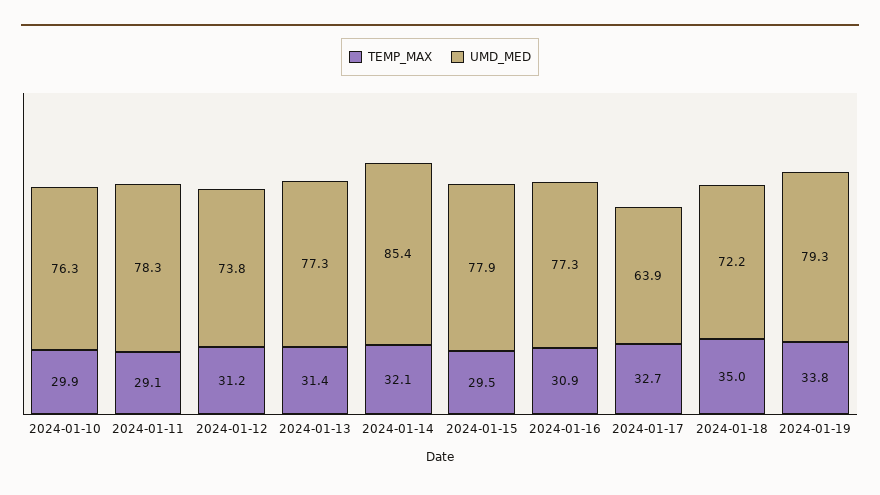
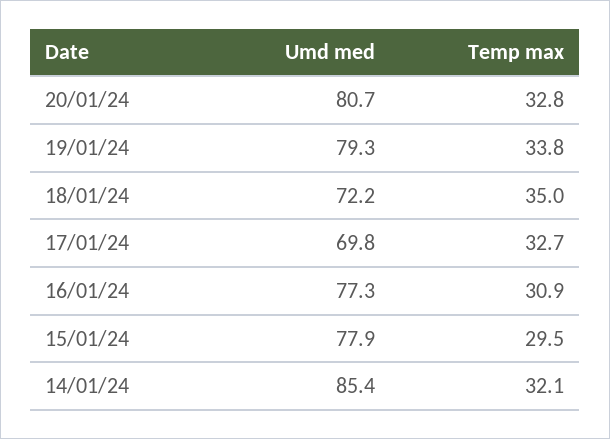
TEMP_MAX, 2024-01-10: 29.9 -> none
UMD_MED, 2024-01-10: 76.3 -> none
TEMP_MAX, 2024-01-11: 29.1 -> none
UMD_MED, 2024-01-11: 78.3 -> none
TEMP_MAX, 2024-01-12: 31.2 -> none
UMD_MED, 2024-01-12: 73.8 -> none
TEMP_MAX, 2024-01-13: 31.4 -> none
UMD_MED, 2024-01-13: 77.3 -> none
UMD_MED, 2024-01-17: 63.9 -> 69.8
UMD_MED, 20/01/24: none -> 80.7
TEMP_MAX, 20/01/24: none -> 32.8

